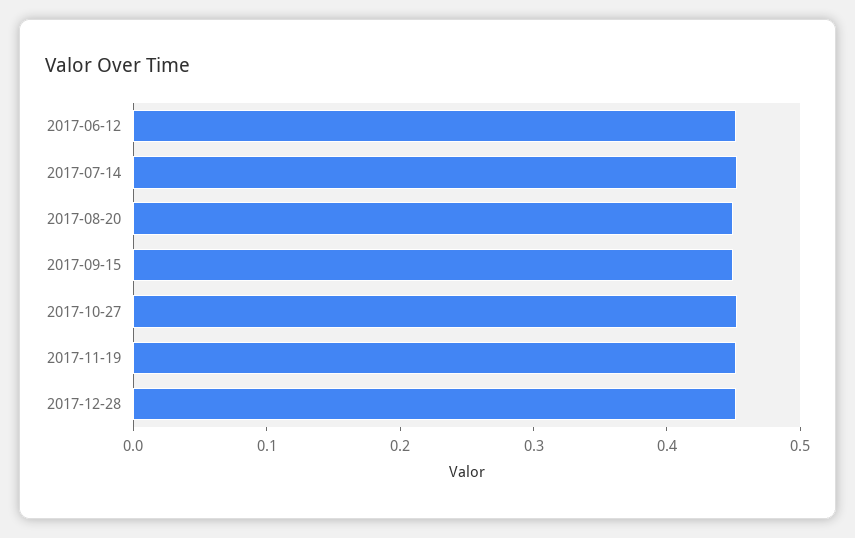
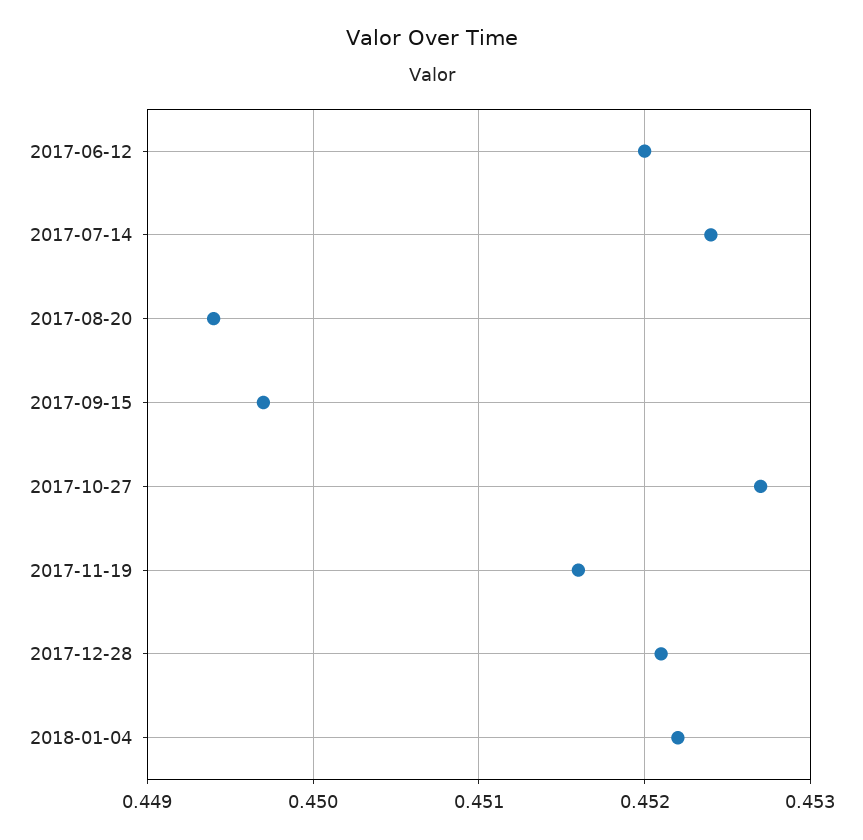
2018-01-04: none -> 0.4522

